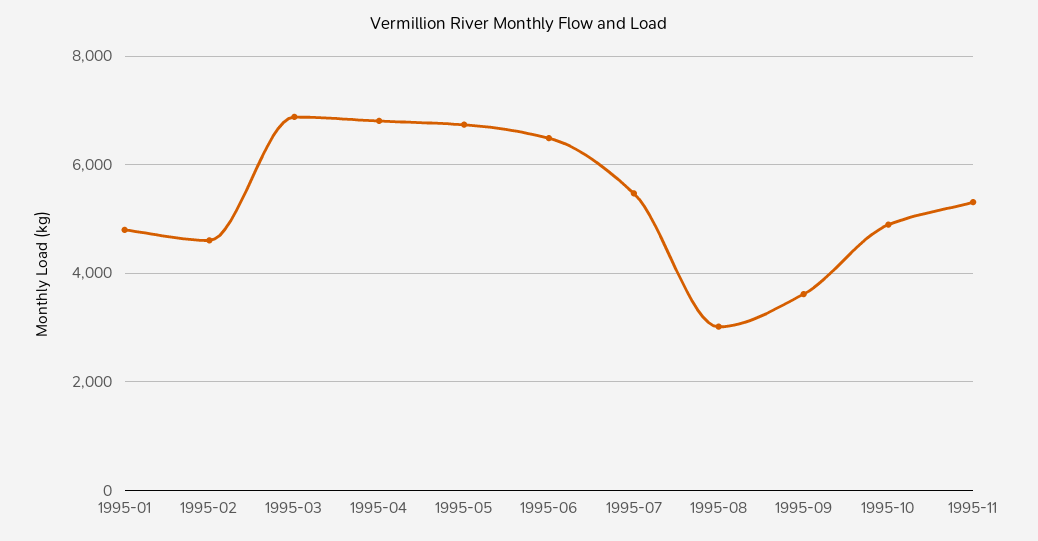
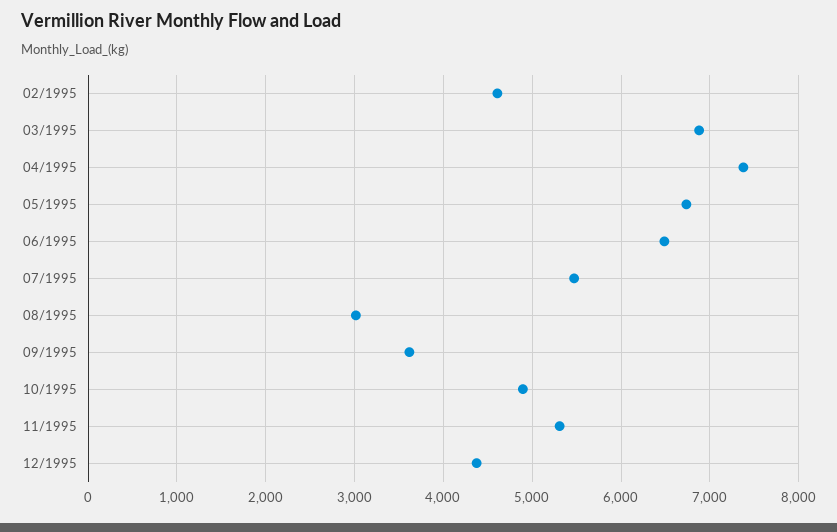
1995-01: 4800 -> none
1995-04: 6800 -> 7400
12/1995: none -> 4400

